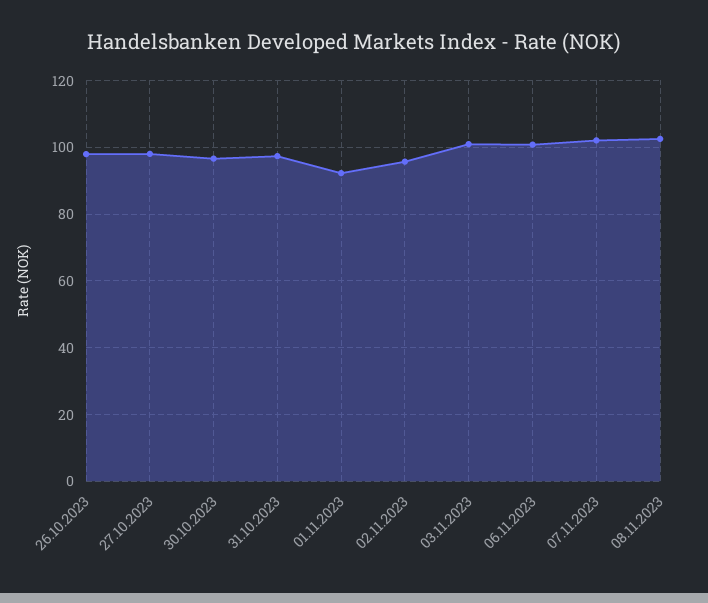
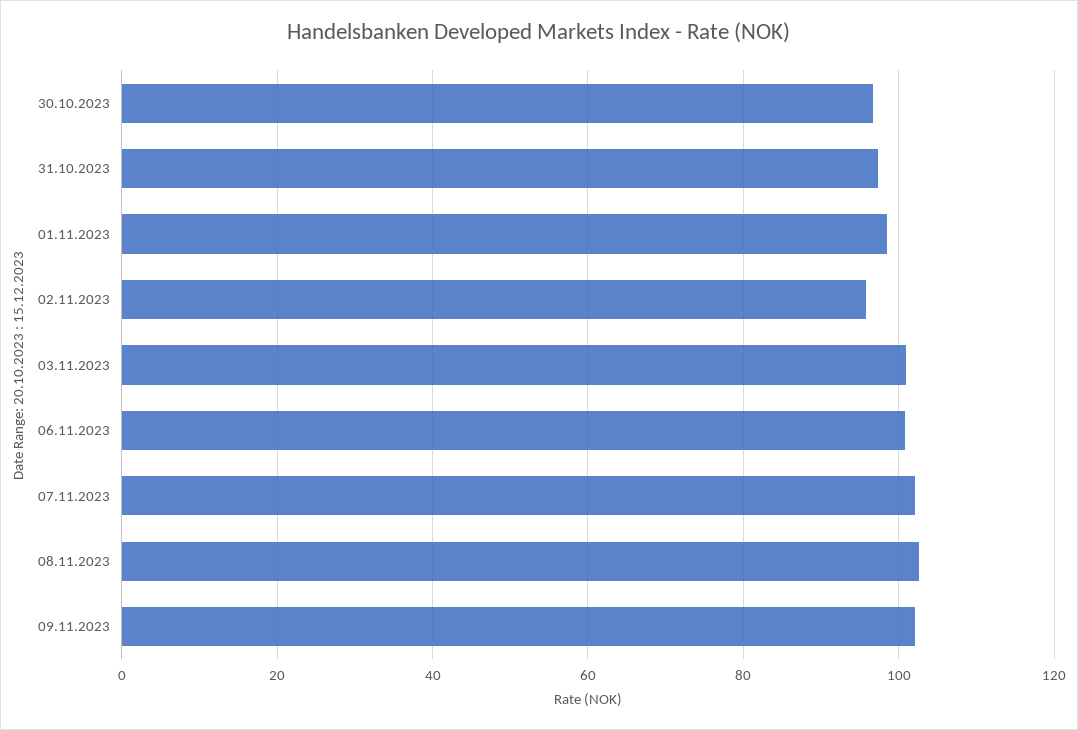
26.10.2023: 98 -> none
27.10.2023: 98 -> none
01.11.2023: 92 -> 98
09.11.2023: none -> 102

